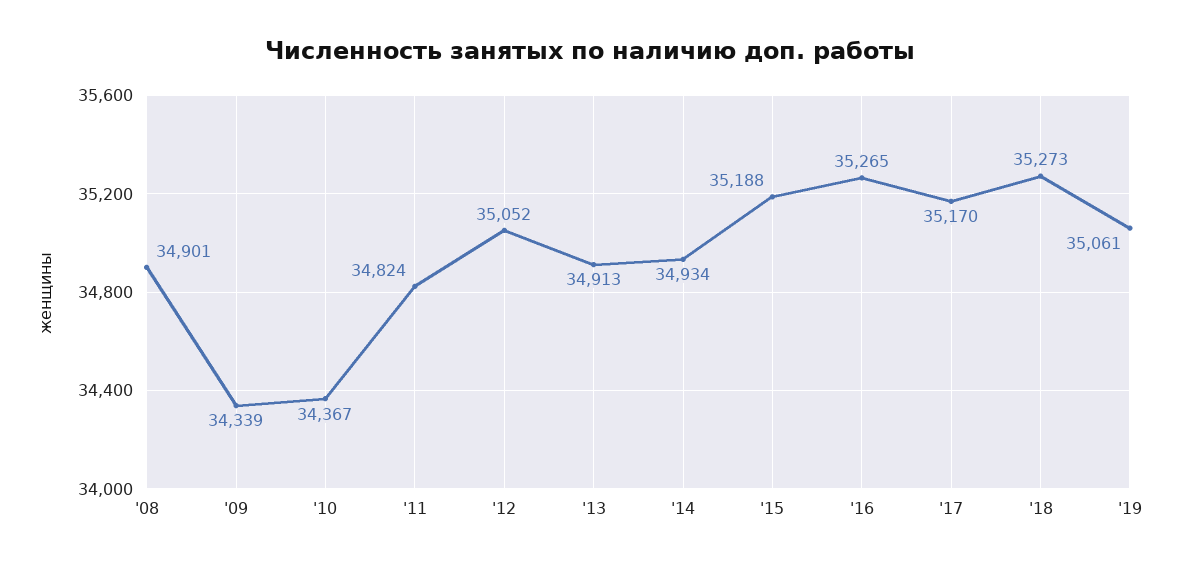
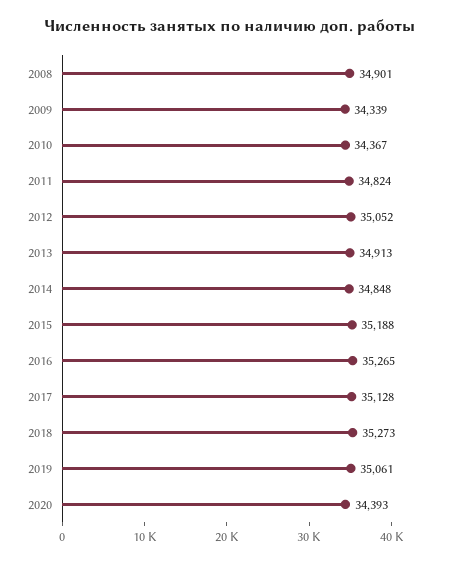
'14: 34934 -> 34848
'17: 35170 -> 35128
2020: none -> 34393

